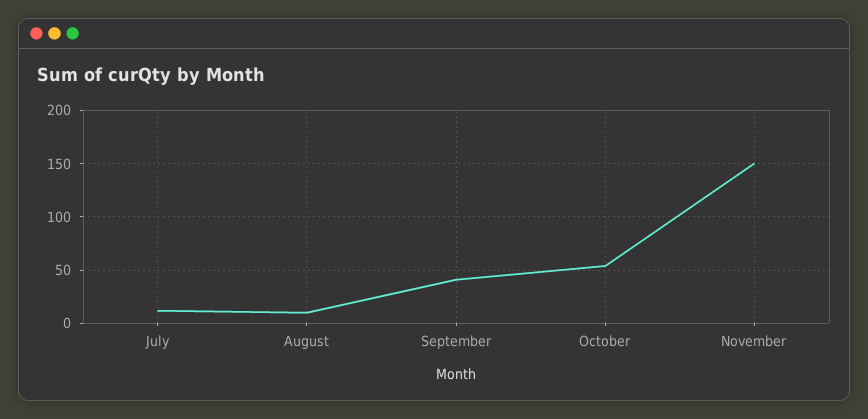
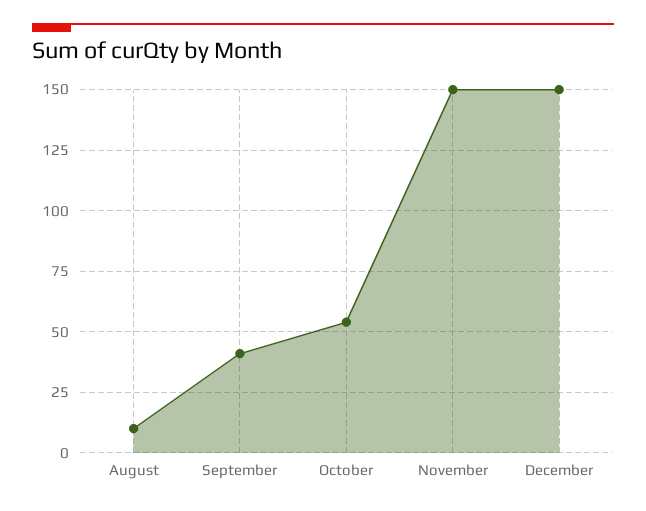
July: 10 -> none
December: none -> 150

